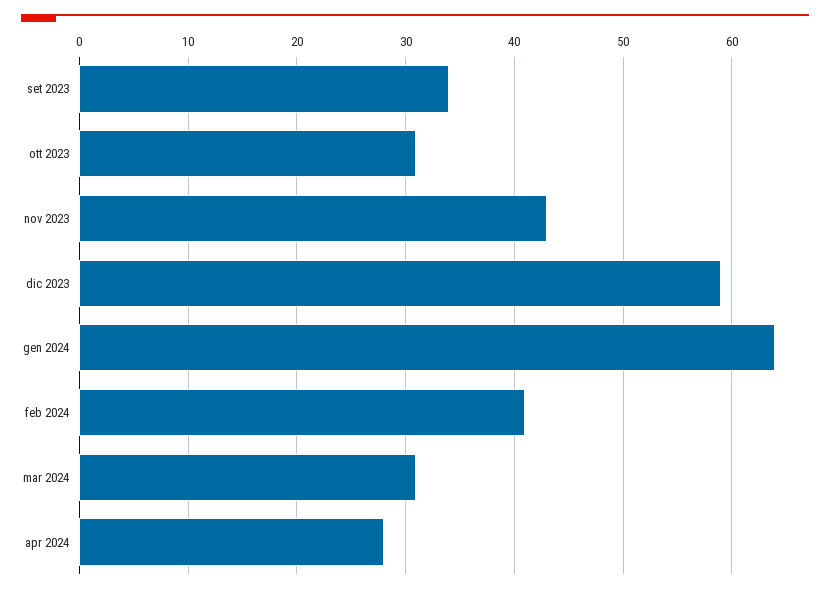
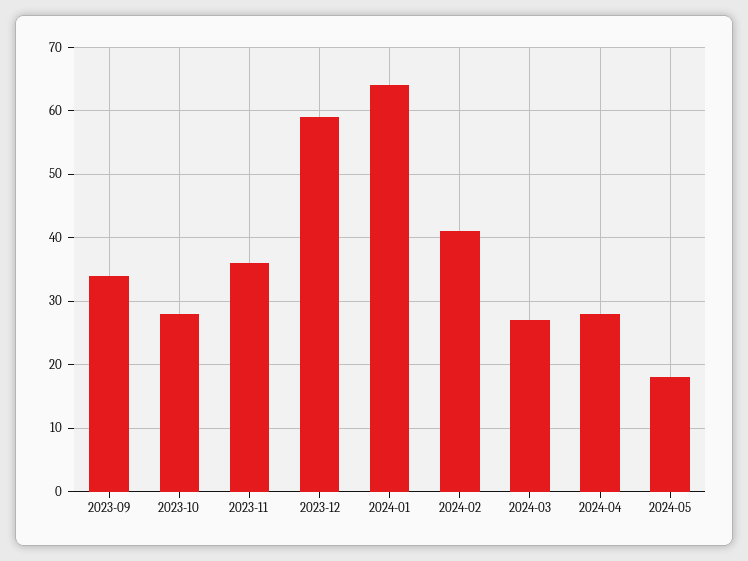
ott 2023: 31 -> 28
nov 2023: 43 -> 36
mar 2024: 31 -> 27
2024-05: none -> 18

